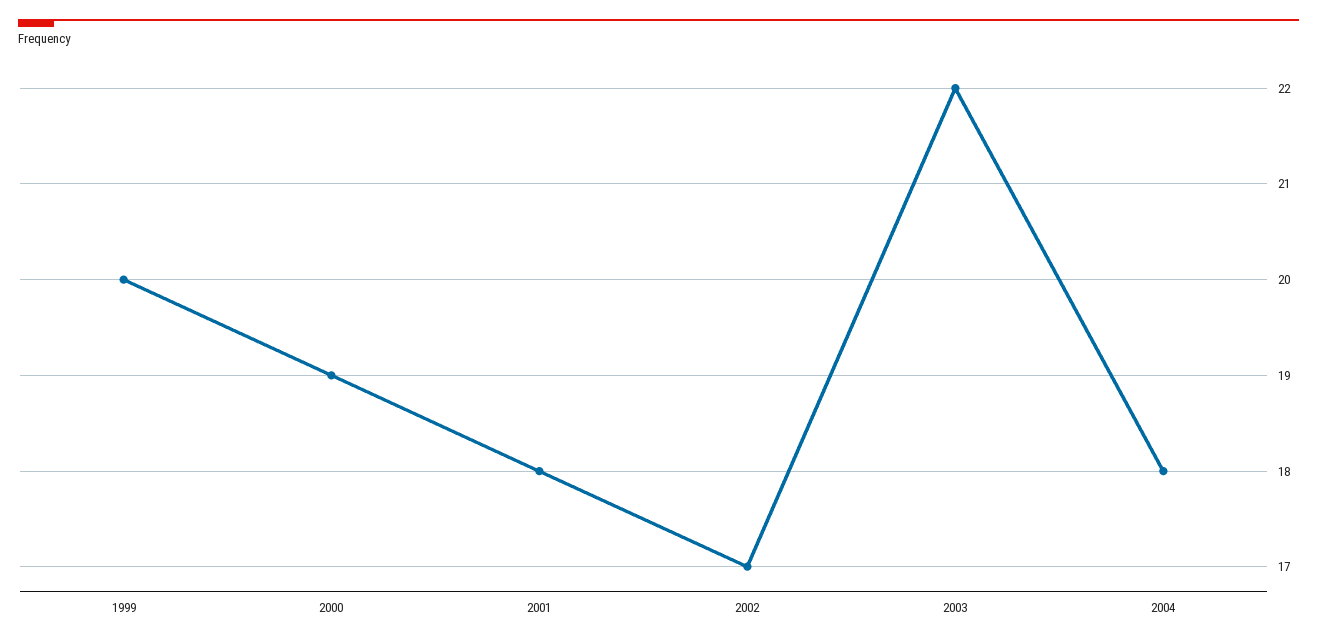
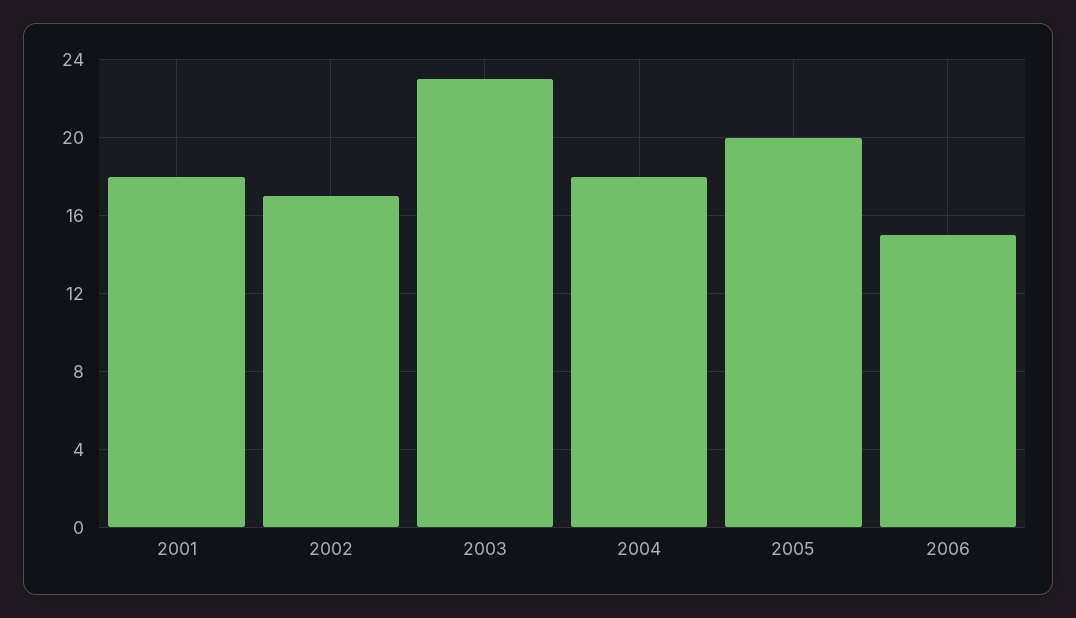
1999: 20 -> none
2000: 19 -> none
2003: 22 -> 23
2005: none -> 20
2006: none -> 15

